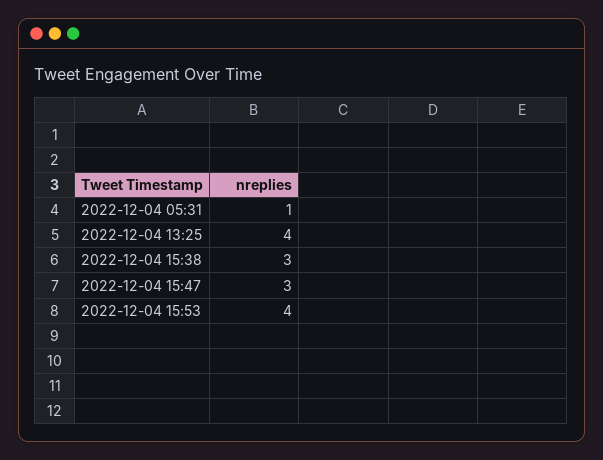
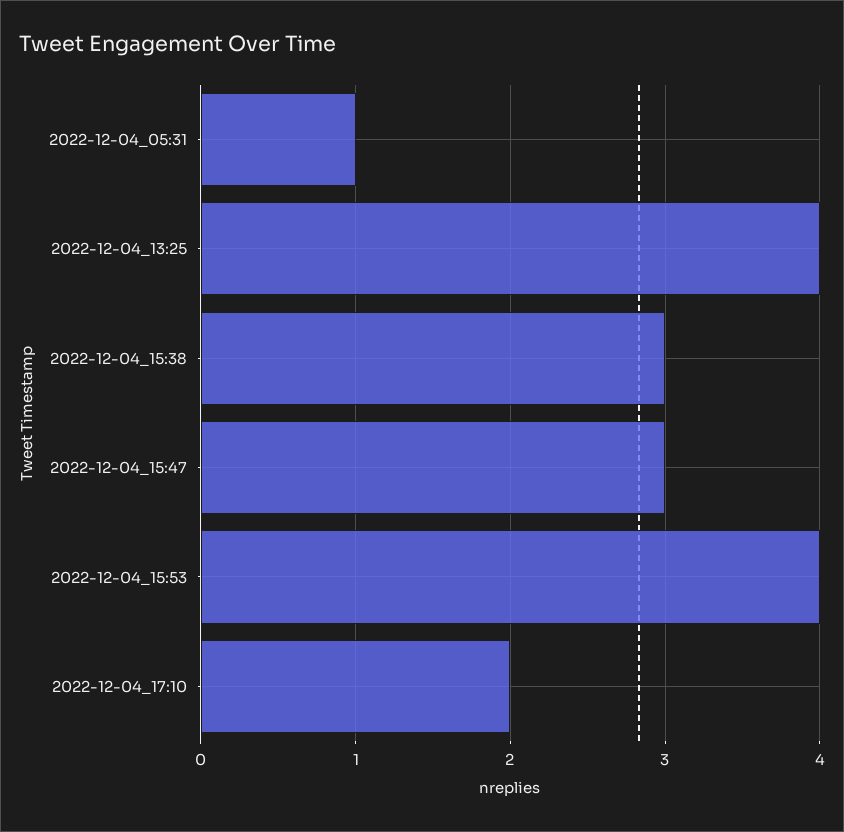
2022-12-04_17:10: none -> 2

